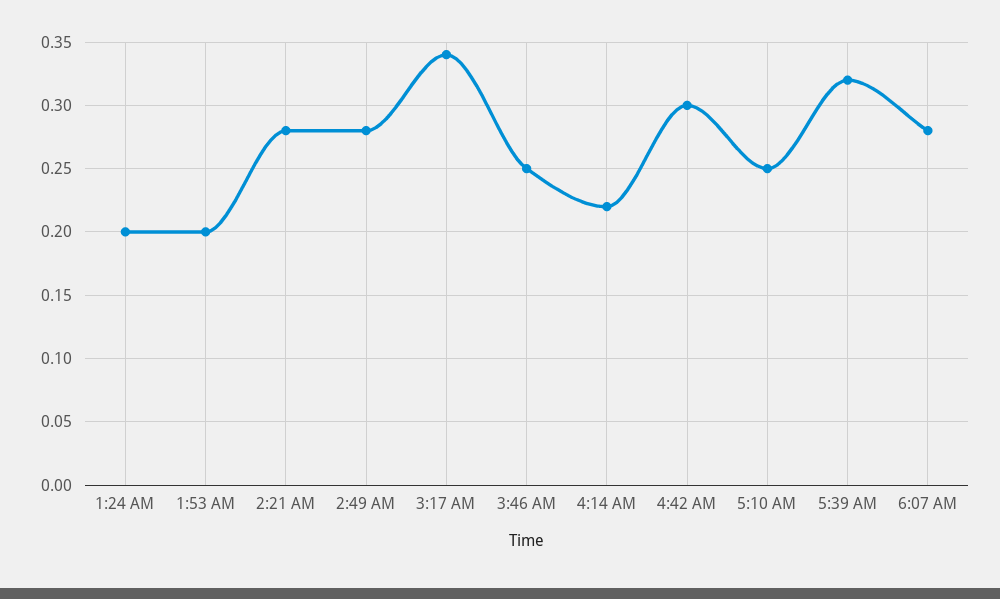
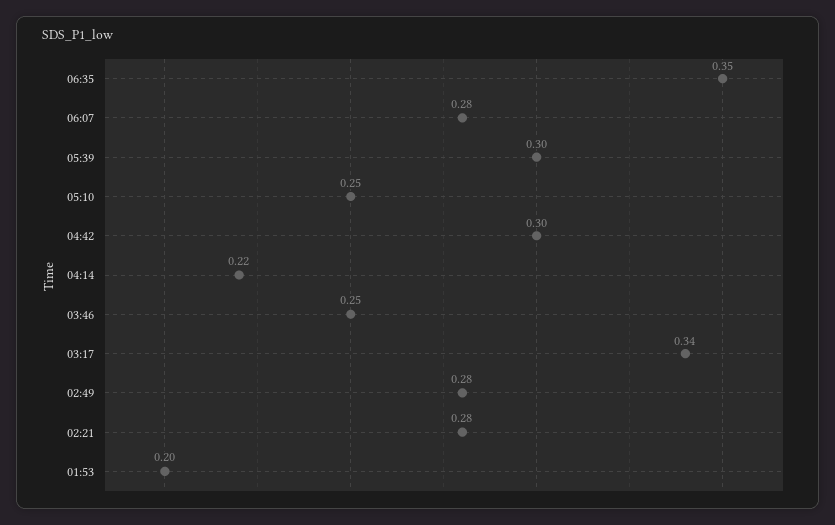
1:24 AM: 0.2 -> none
5:39 AM: 0.32 -> 0.3
06:35: none -> 0.35

